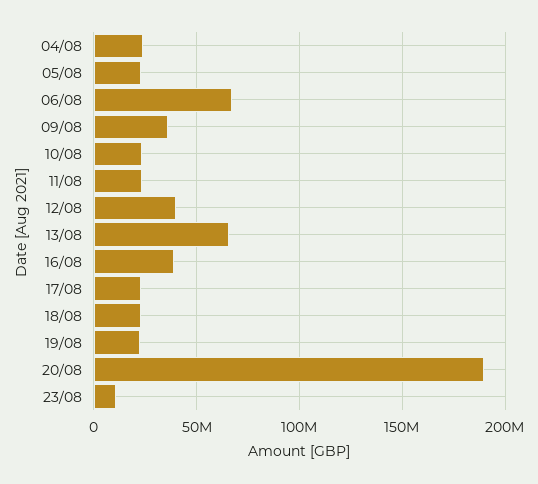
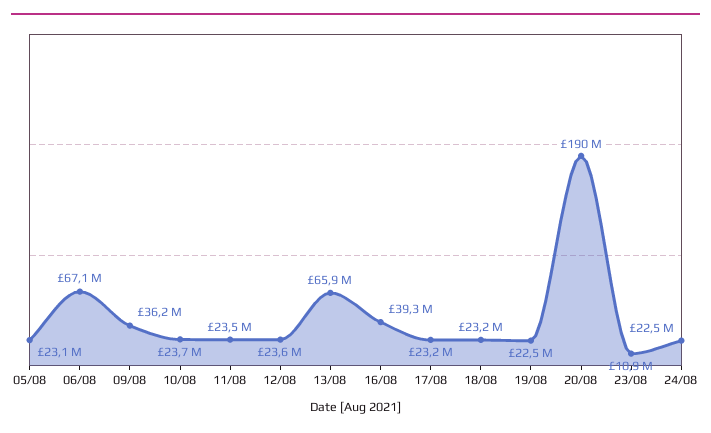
04/08: 25000000 -> none
12/08: 40000000 -> 23600000
24/08: none -> 22500000

